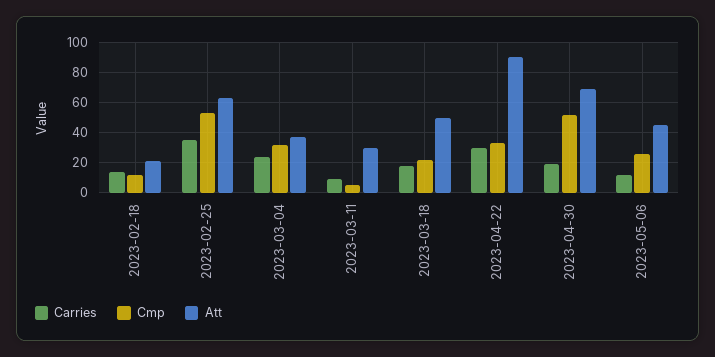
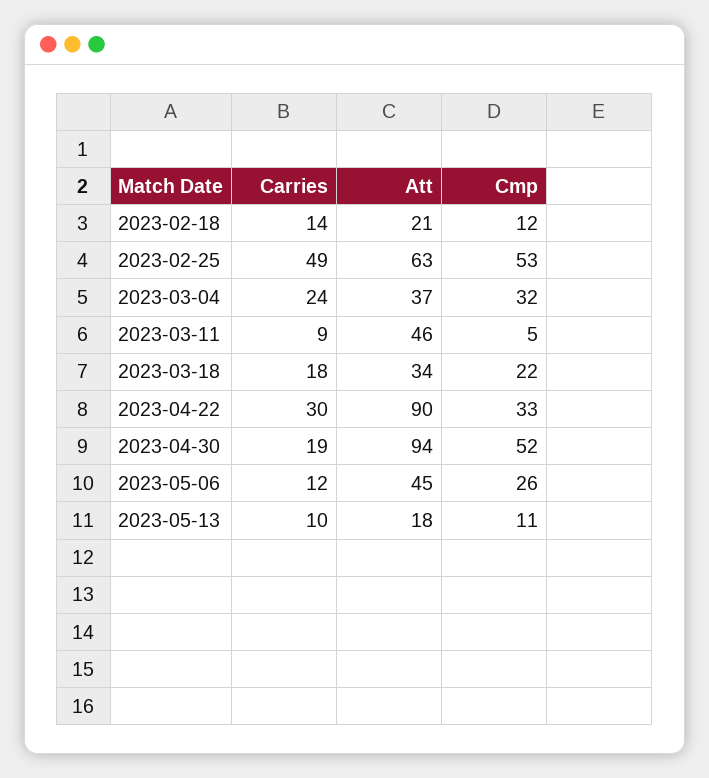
Carries, 2023-02-25: 35 -> 49
Att, 2023-03-11: 30 -> 46
Att, 2023-03-18: 50 -> 34
Att, 2023-04-30: 70 -> 94
Carries, 2023-05-13: none -> 10
Att, 2023-05-13: none -> 18
Cmp, 2023-05-13: none -> 11

